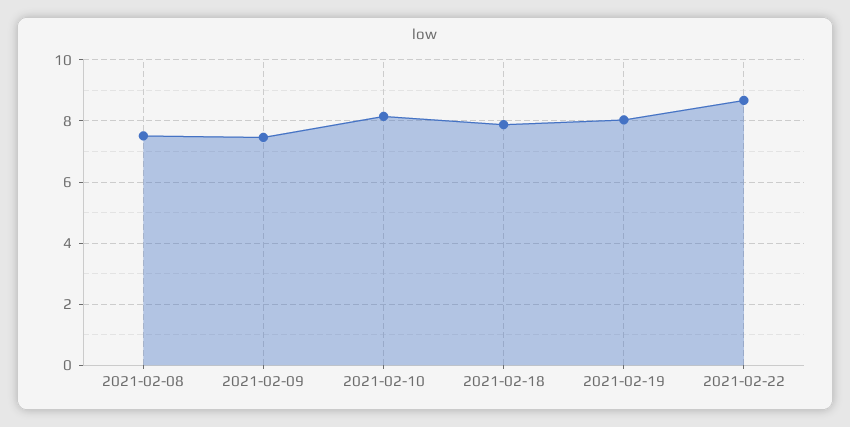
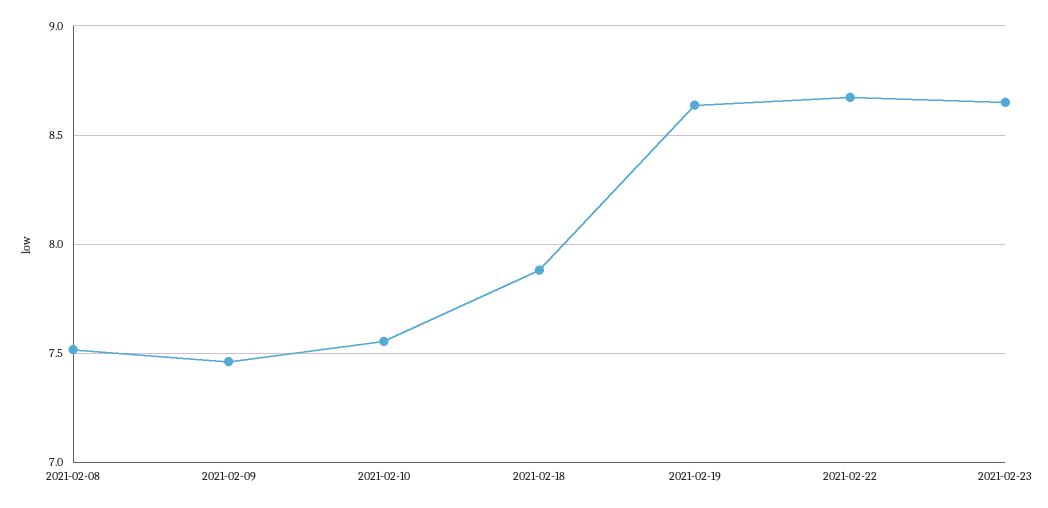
2021-02-10: 8.2 -> 7.55
2021-02-19: 8 -> 8.65
2021-02-23: none -> 8.65

